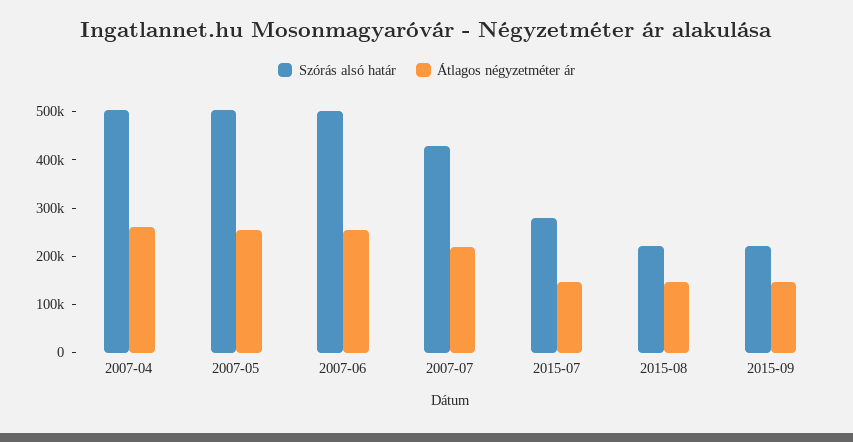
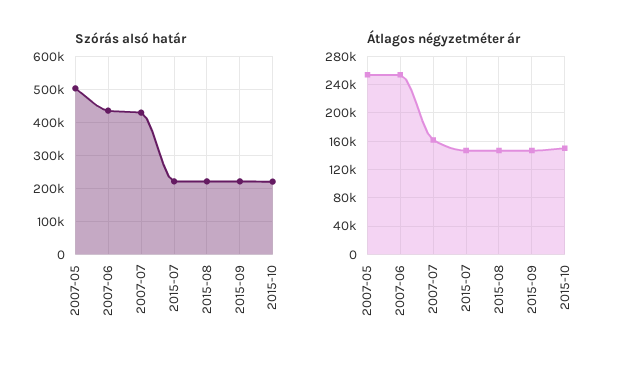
Szórás alsó határ, 2007-04: 500000 -> none
Átlagos négyzetméter ár, 2007-04: 260000 -> none
Szórás alsó határ, 2007-06: 500000 -> 440000
Átlagos négyzetméter ár, 2007-07: 220000 -> 160000
Szórás alsó határ, 2015-07: 280000 -> 220000
Szórás alsó határ, 2015-10: none -> 220000
Átlagos négyzetméter ár, 2015-10: none -> 150000

